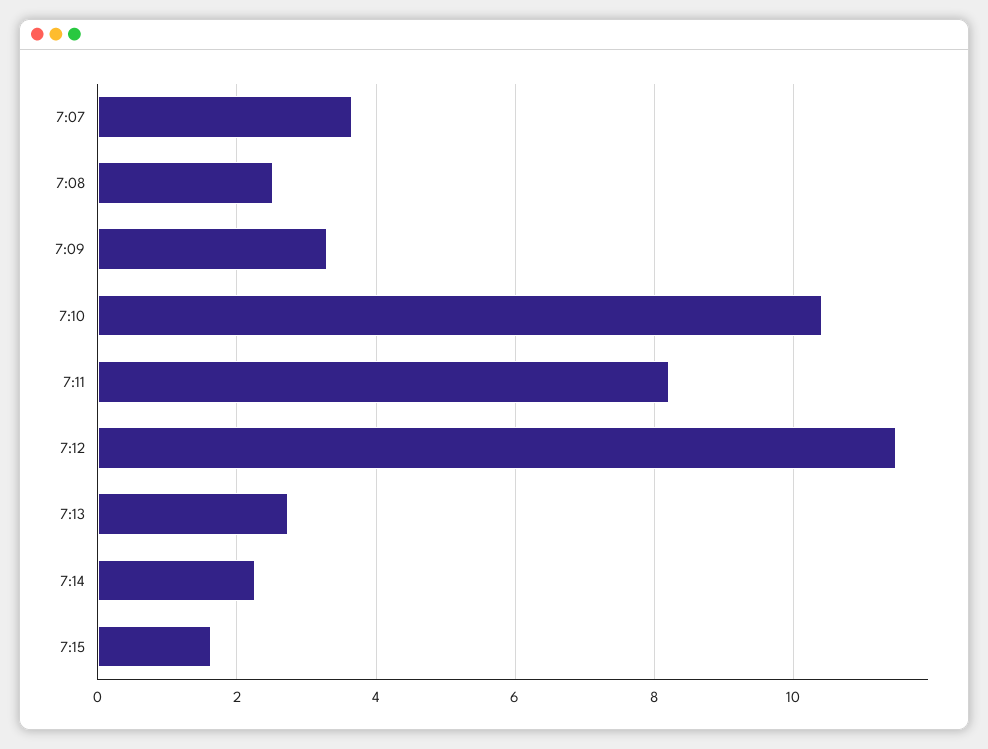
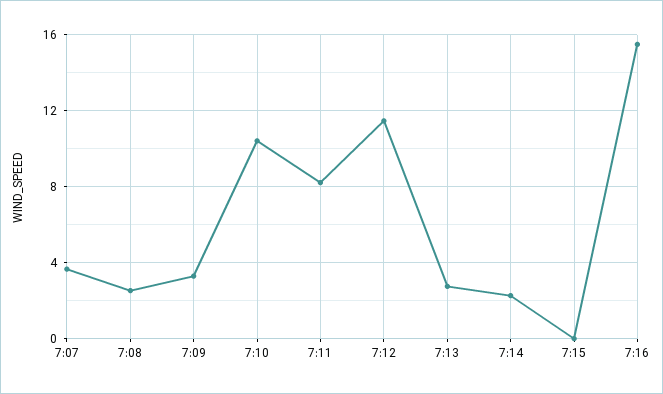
7:15: 1.6 -> 0
7:16: none -> 15.5

